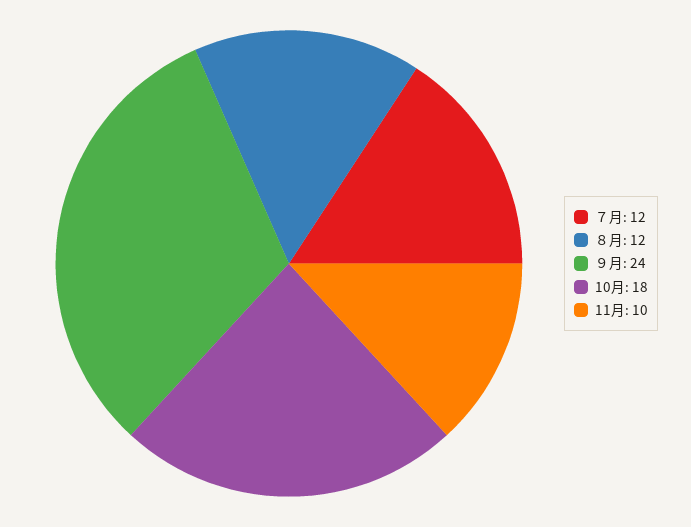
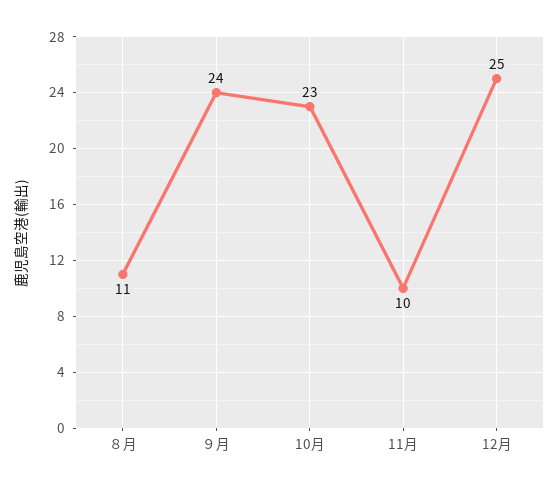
７月: 12 -> none
８月: 12 -> 11
10月: 18 -> 23
12月: none -> 25

